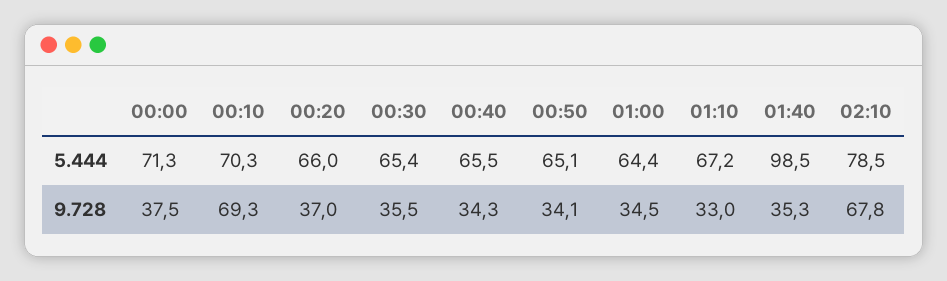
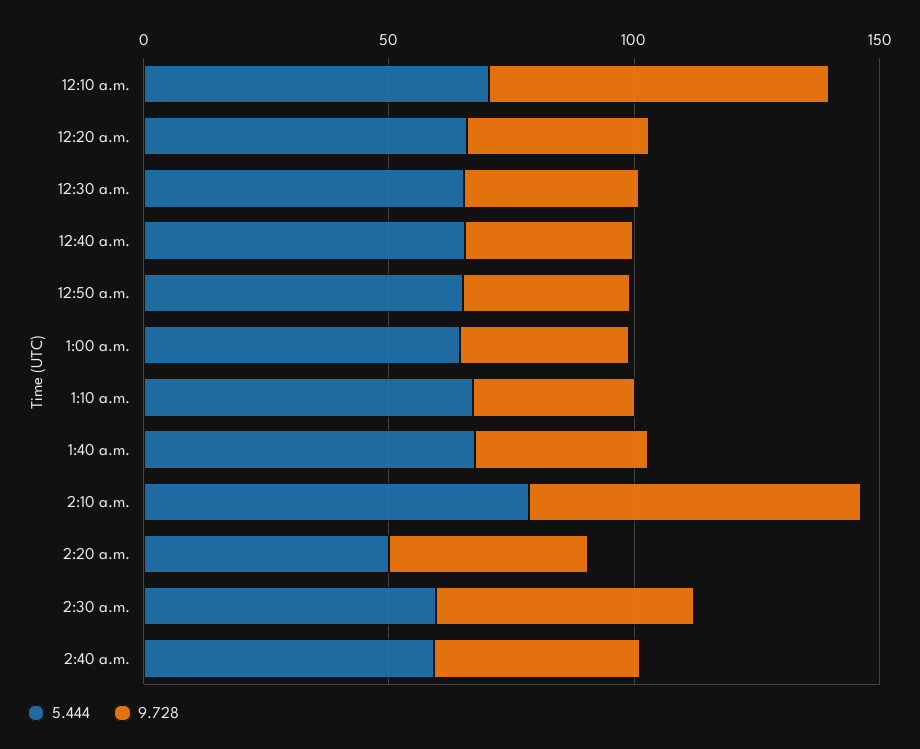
5.444, 00:00: 71.3 -> none
5.444, 01:40: 98.5 -> 70
9.728, 00:00: 37.5 -> none
5.444, 2:20 a.m.: none -> 50
9.728, 2:20 a.m.: none -> 40
5.444, 2:30 a.m.: none -> 60
9.728, 2:30 a.m.: none -> 50
5.444, 2:40 a.m.: none -> 60
9.728, 2:40 a.m.: none -> 40

